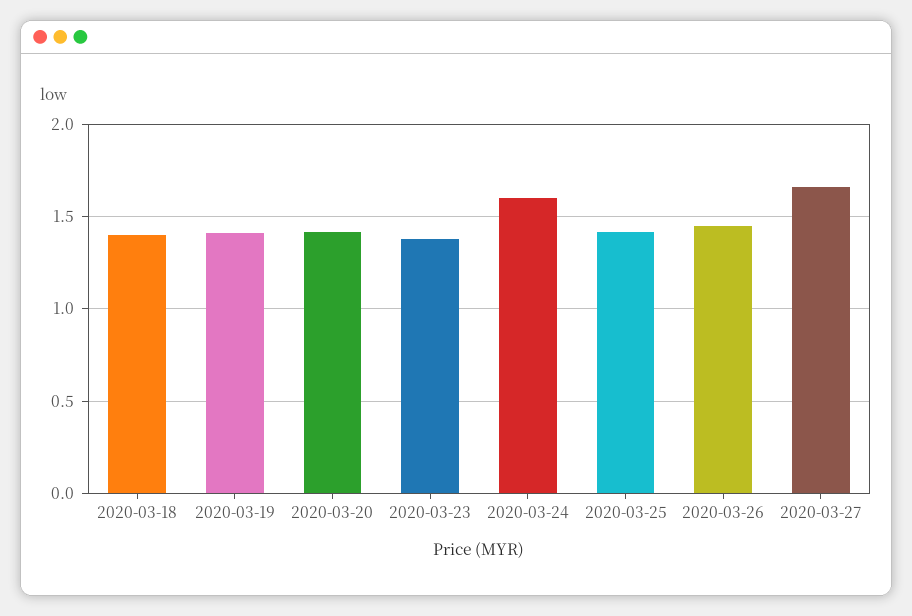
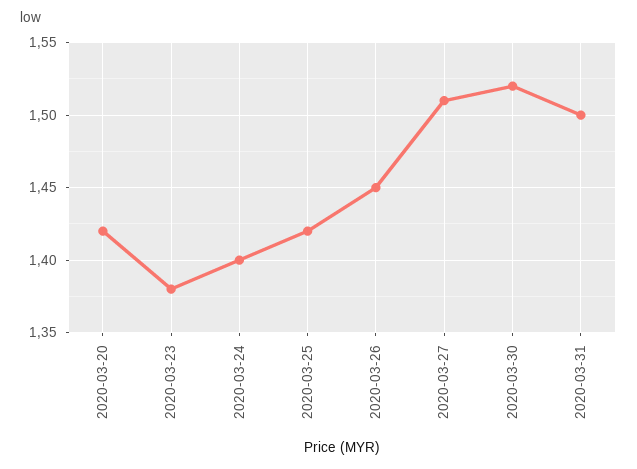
2020-03-18: 1.4 -> none
2020-03-19: 1.4 -> none
2020-03-24: 1.6 -> 1.4
2020-03-27: 1.65 -> 1.51
2020-03-30: none -> 1.52
2020-03-31: none -> 1.5

